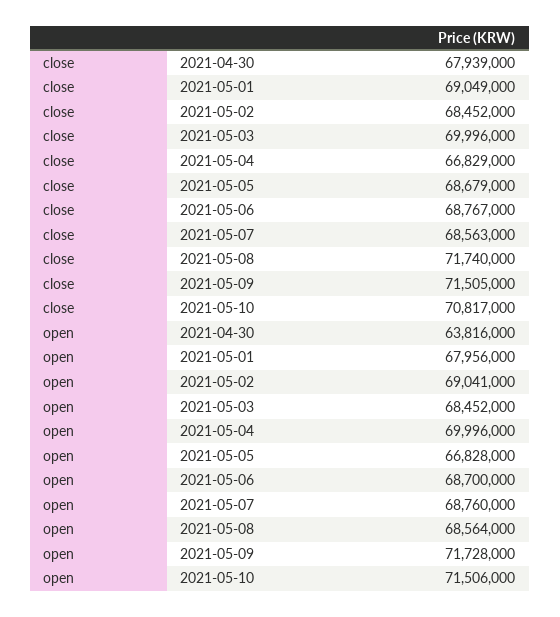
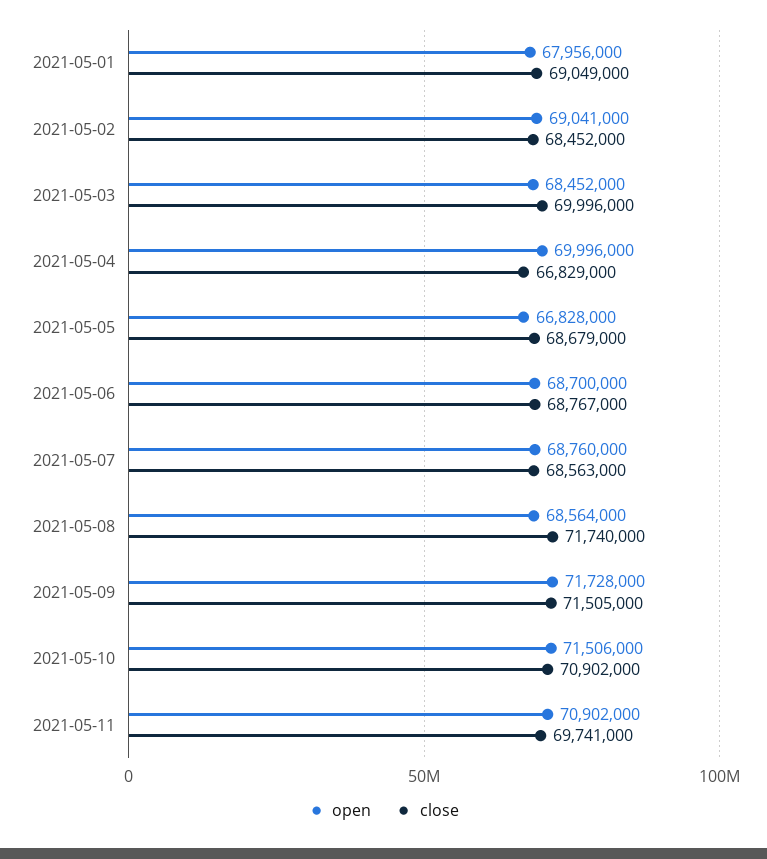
close, 2021-04-30: 67939000 -> none
close, 2021-05-10: 70817000 -> 70902000
open, 2021-04-30: 63816000 -> none
open, 2021-05-11: none -> 70902000
close, 2021-05-11: none -> 69741000

